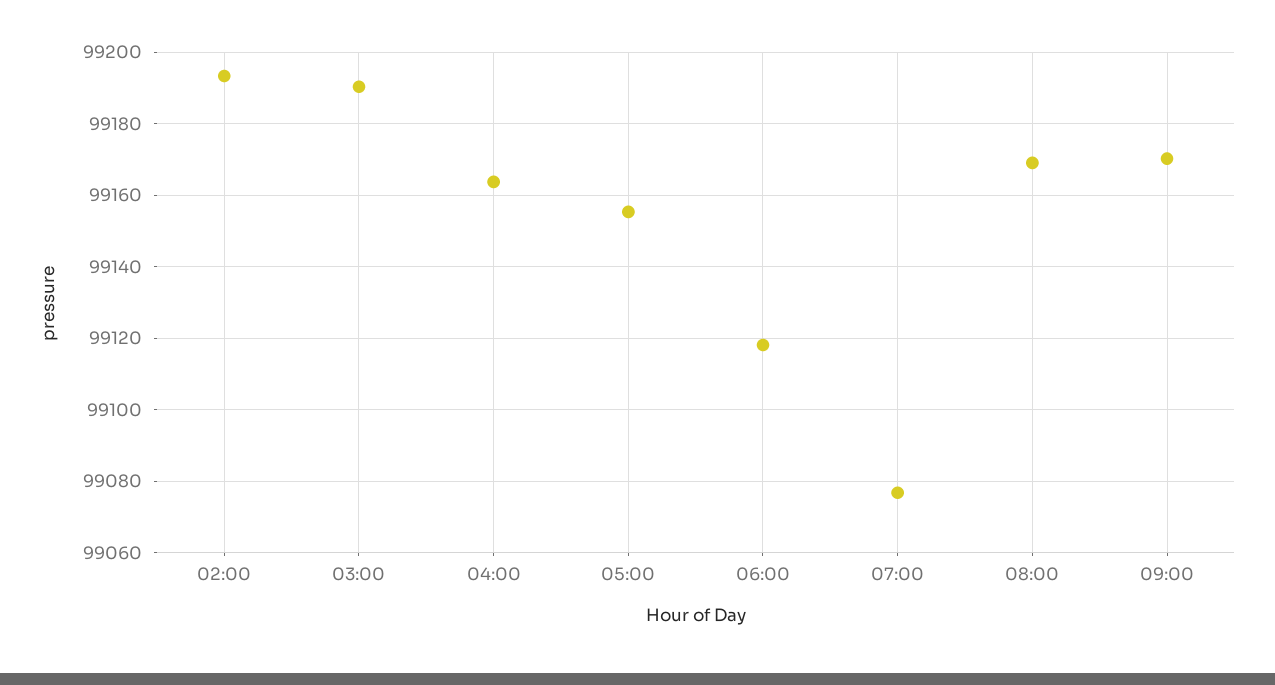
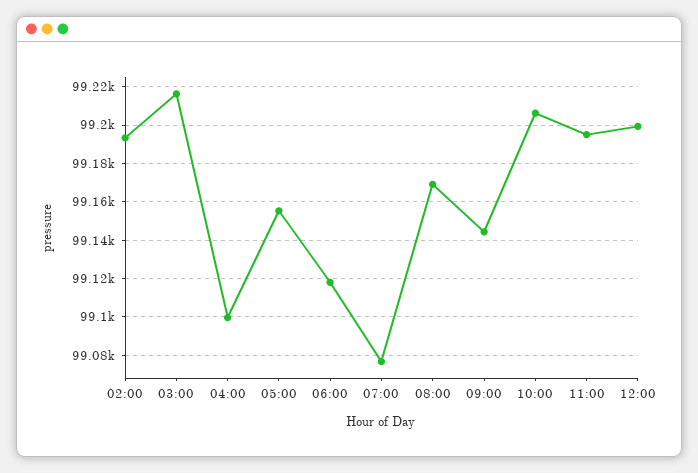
03:00: 99190 -> 99215
04:00: 99164 -> 99100
09:00: 99170 -> 99145
10:00: none -> 99205
11:00: none -> 99195
12:00: none -> 99200

